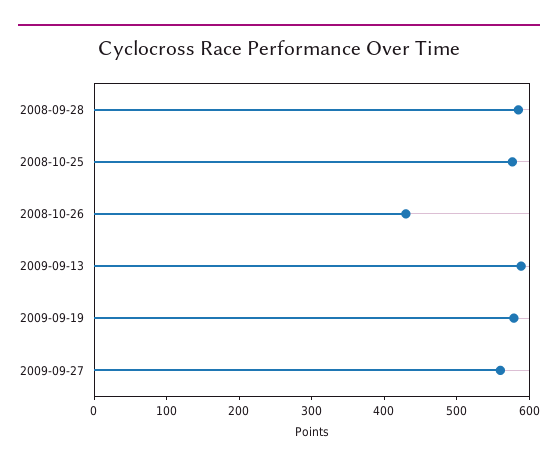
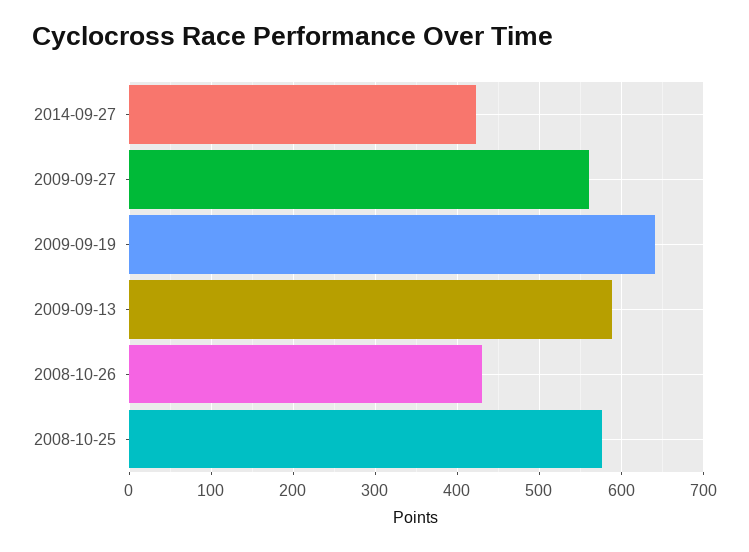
2008-09-28: 580 -> none
2009-09-19: 580 -> 640
2014-09-27: none -> 420

